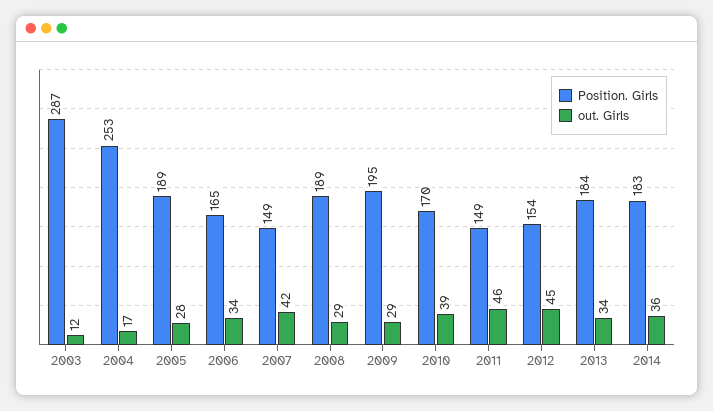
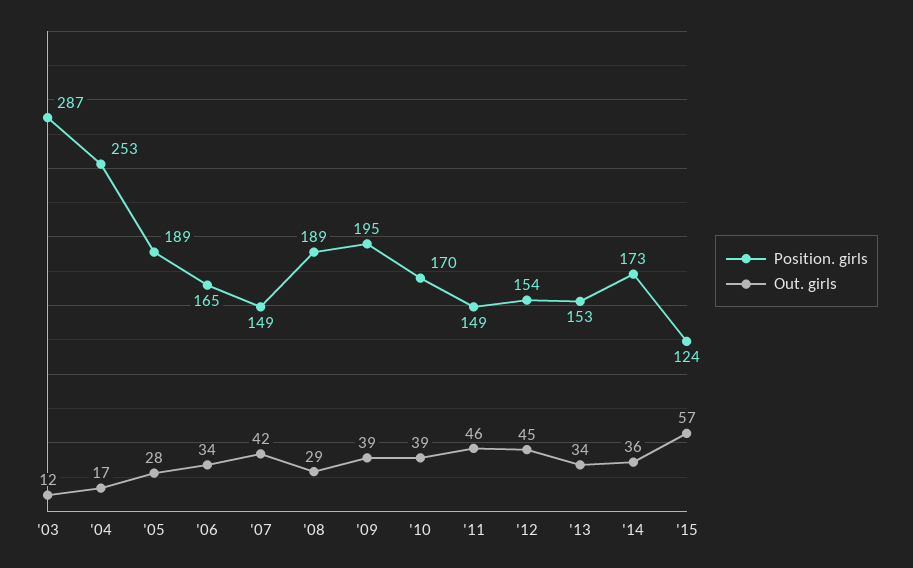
out. Girls, 2009: 29 -> 39
Position. Girls, 2013: 184 -> 153
Position. Girls, 2014: 183 -> 173
Position. Girls, '15: none -> 124
out. Girls, '15: none -> 57

